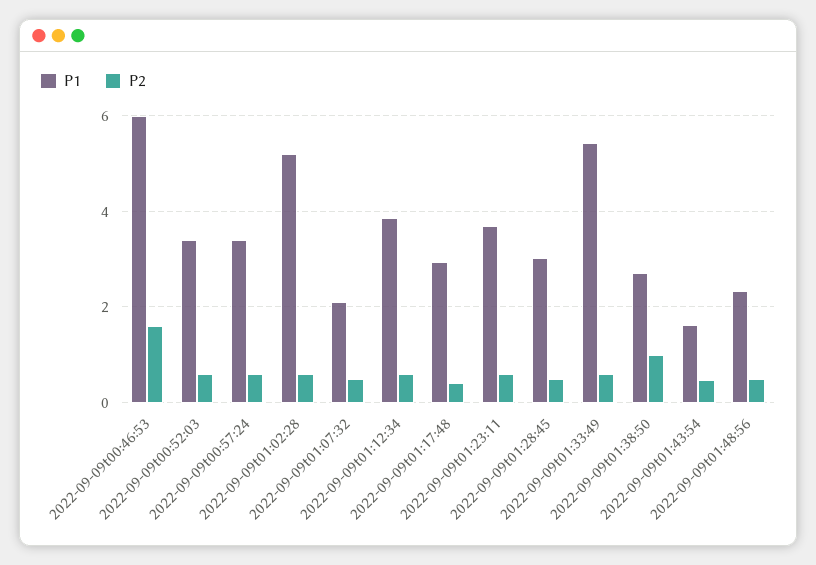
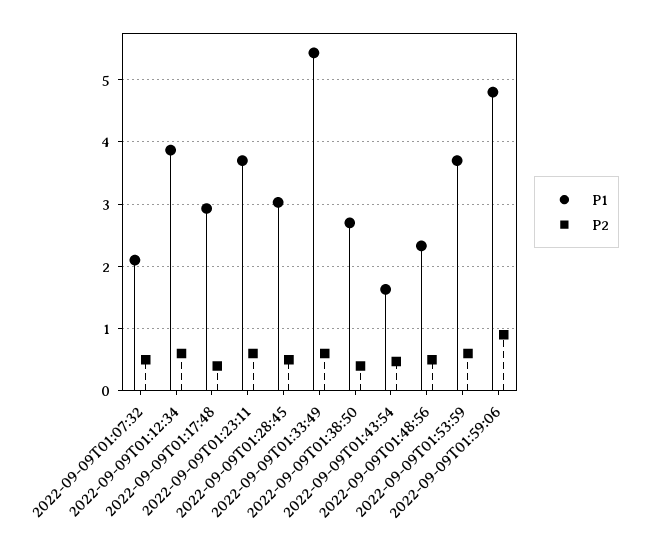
P1, 2022-09-09t00:46:53: 6 -> none
P2, 2022-09-09t00:46:53: 1.6 -> none
P1, 2022-09-09t00:52:03: 3.4 -> none
P2, 2022-09-09t00:52:03: 0.6 -> none
P1, 2022-09-09t00:57:24: 3.4 -> none
P2, 2022-09-09t00:57:24: 0.6 -> none
P1, 2022-09-09t01:02:28: 5.2 -> none
P2, 2022-09-09t01:02:28: 0.6 -> none
P2, 2022-09-09t01:38:50: 1 -> 0.4
P1, 2022-09-09T01:53:59: none -> 3.7
P2, 2022-09-09T01:53:59: none -> 0.6
P1, 2022-09-09T01:59:06: none -> 4.8
P2, 2022-09-09T01:59:06: none -> 0.9

